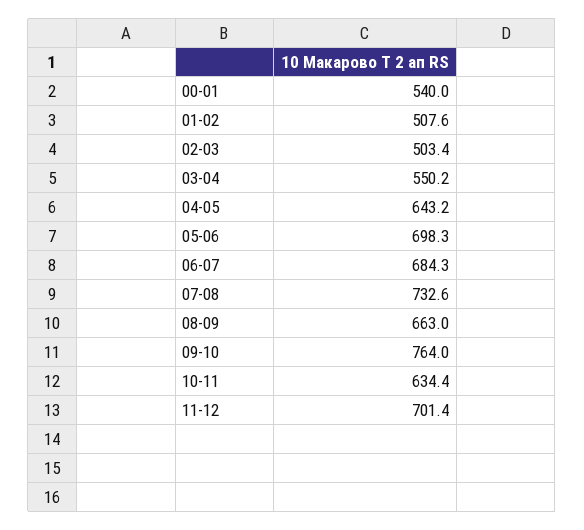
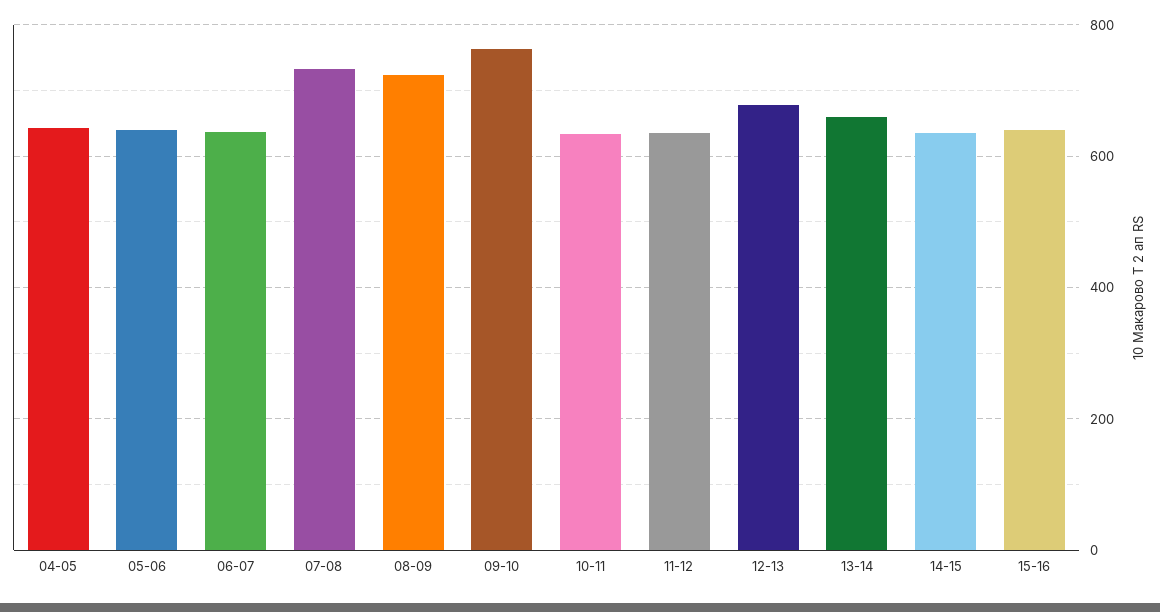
00-01: 540 -> none
01-02: 507.6 -> none
02-03: 503.4 -> none
03-04: 550.2 -> none
05-06: 698.3 -> 640
06-07: 684.3 -> 640
08-09: 663 -> 720
11-12: 701.4 -> 640
12-13: none -> 680
13-14: none -> 660
14-15: none -> 640
15-16: none -> 640

